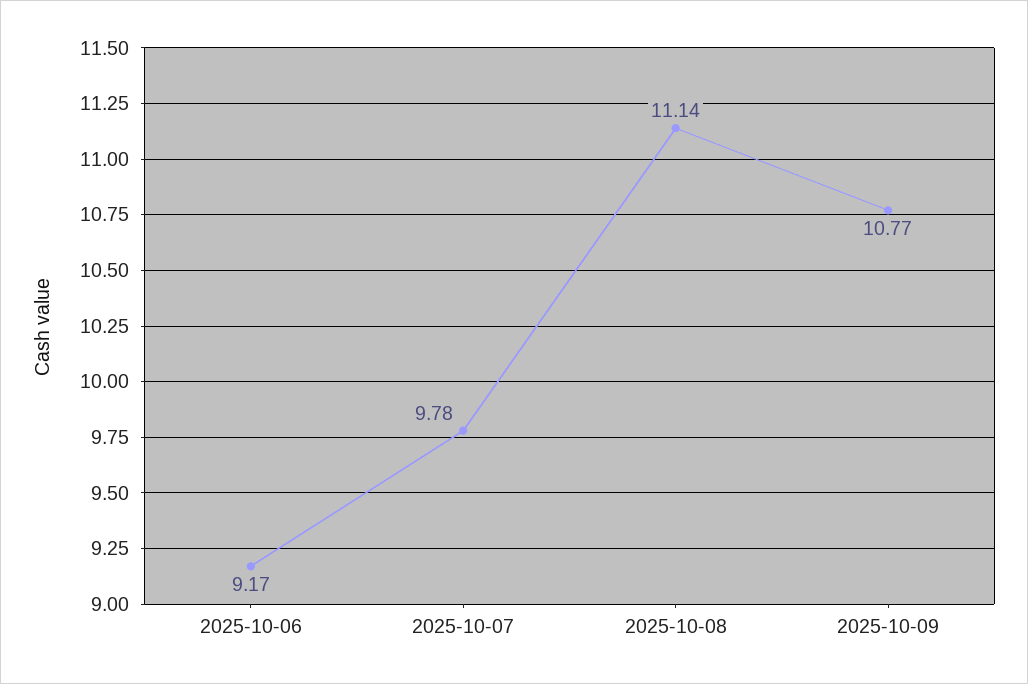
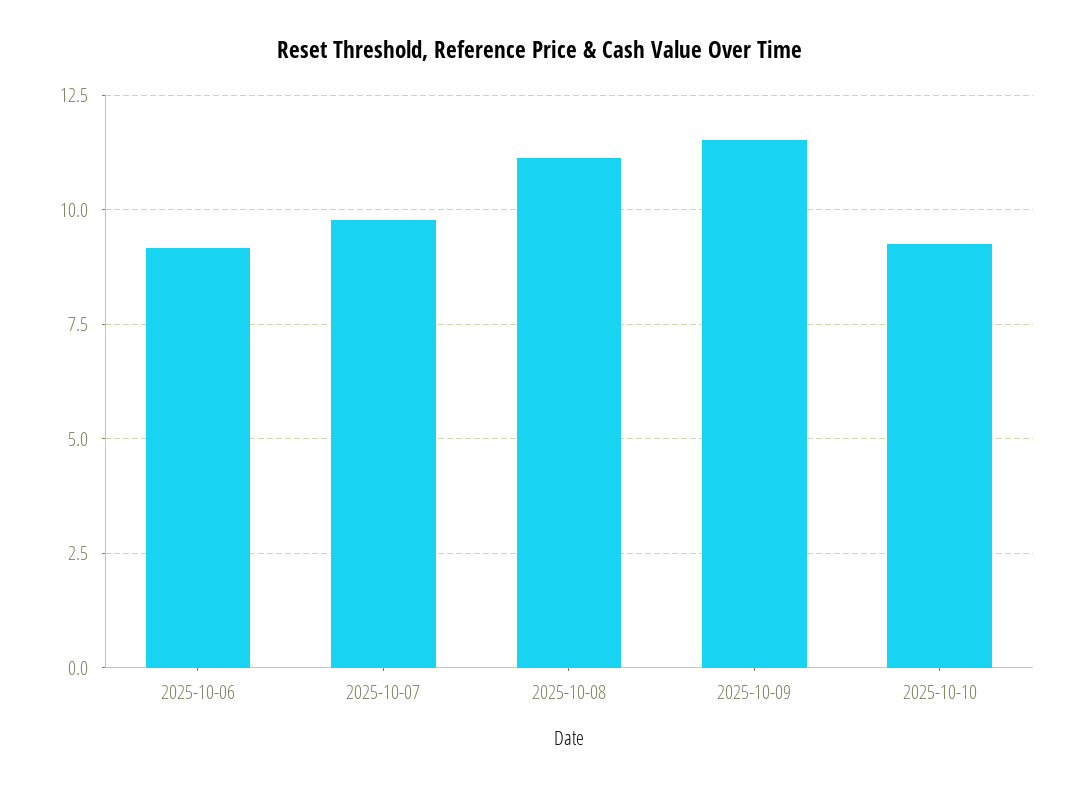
2025-10-09: 10.77 -> 11.5
2025-10-10: none -> 9.25

